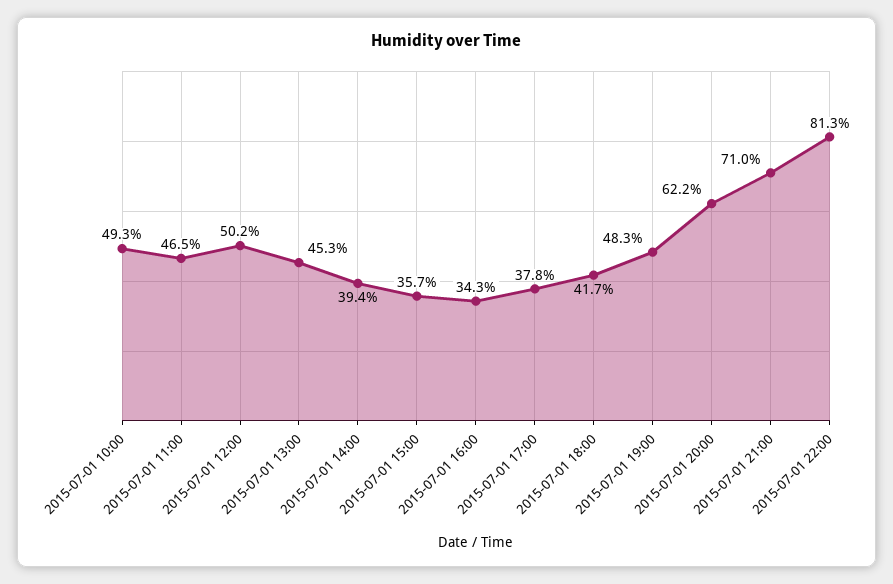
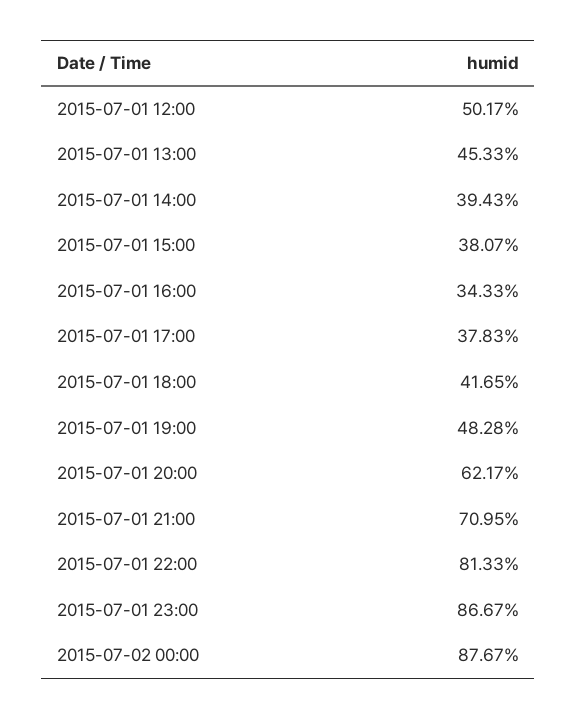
2015-07-01 10:00: 49.3 -> none
2015-07-01 11:00: 46.5 -> none
2015-07-01 15:00: 35.7 -> 38.07
2015-07-01 23:00: none -> 86.67
2015-07-02 00:00: none -> 87.67

